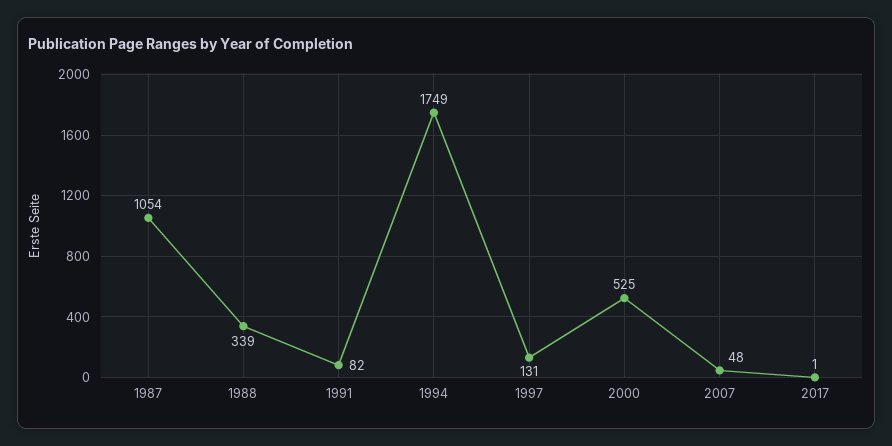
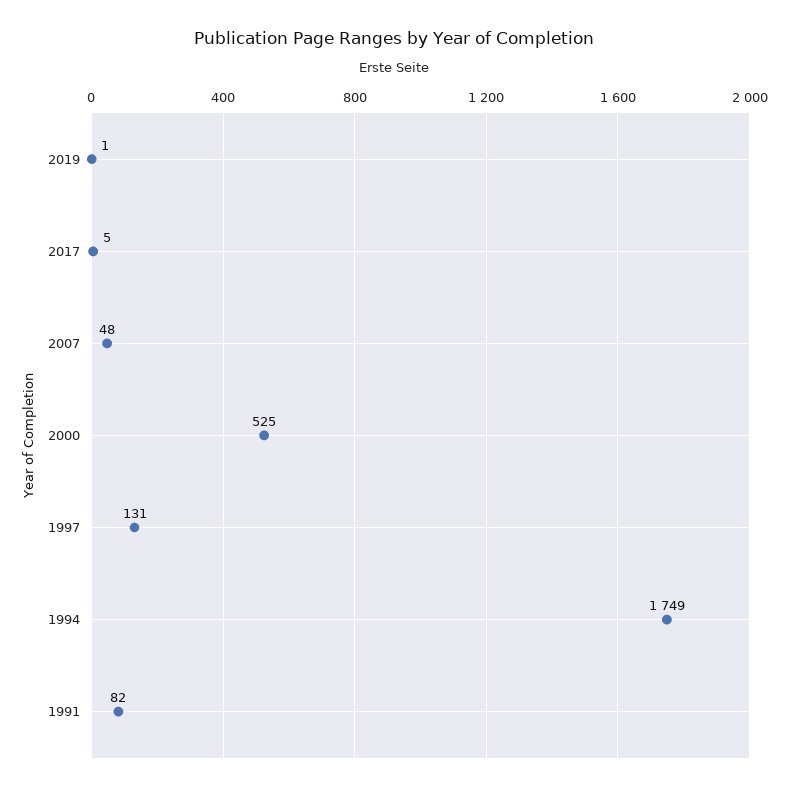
1987: 1054 -> none
1988: 339 -> none
2017: 1 -> 5
2019: none -> 1

